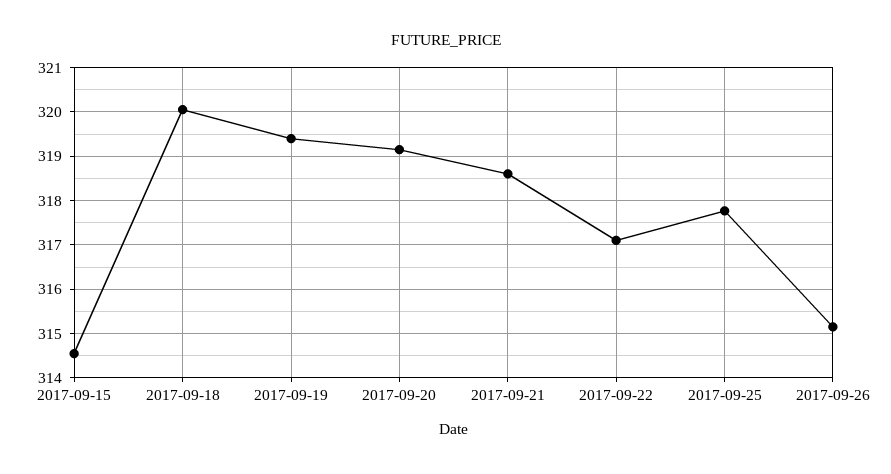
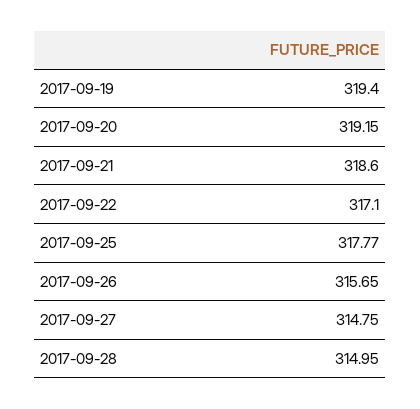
2017-09-15: 314.6 -> none
2017-09-18: 320 -> none
2017-09-26: 315.2 -> 315.65
2017-09-27: none -> 314.75
2017-09-28: none -> 314.95

